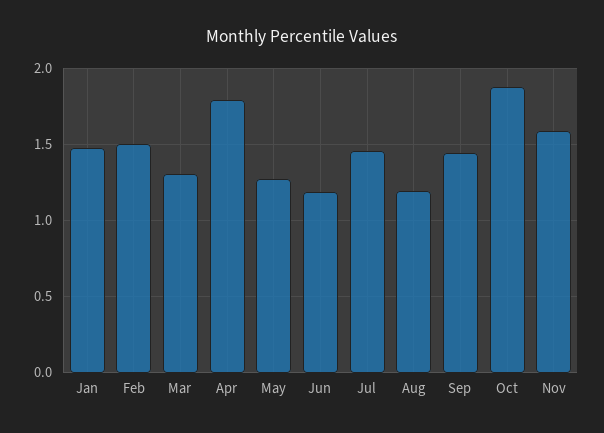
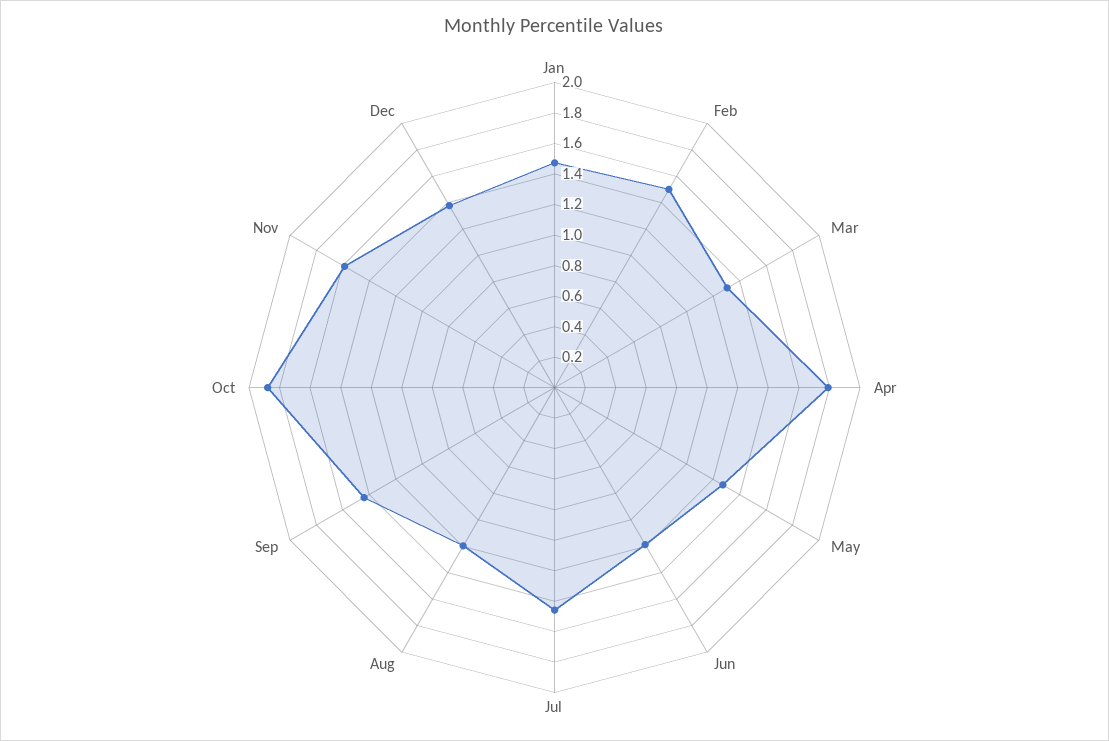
Dec: none -> 1.4

